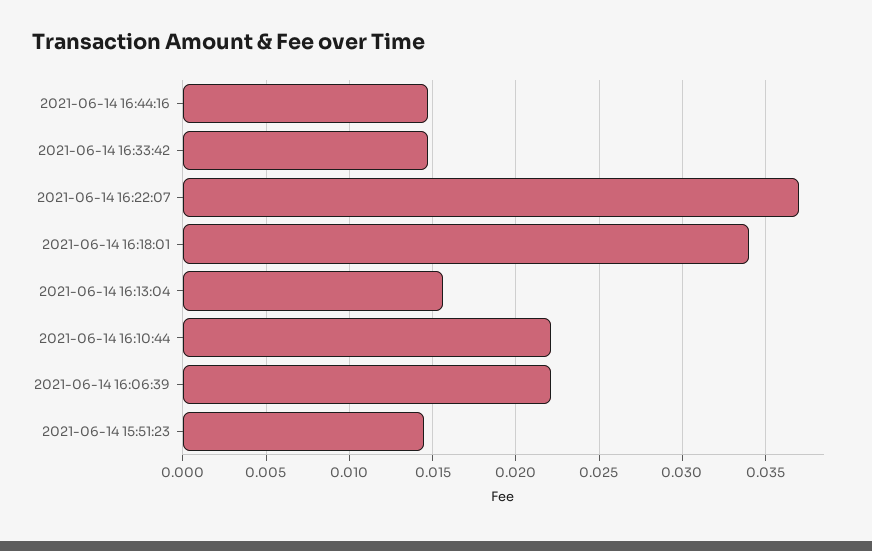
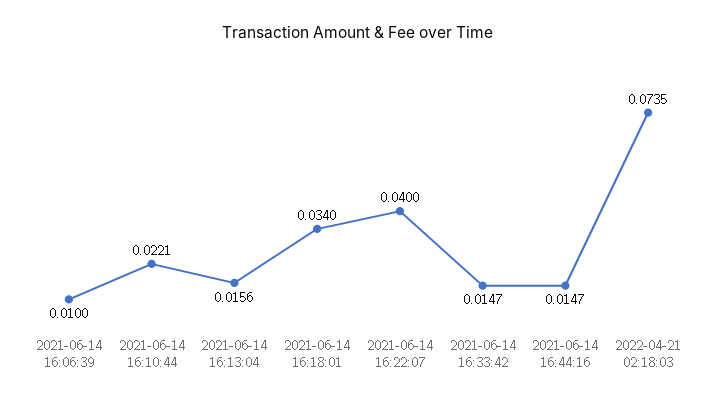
2021-06-14 16:22:07: 0.037 -> 0.04
2021-06-14 16:06:39: 0.022 -> 0.01
2021-06-14 15:51:23: 0.0145 -> none
2022-04-21 02:18:03: none -> 0.0735

